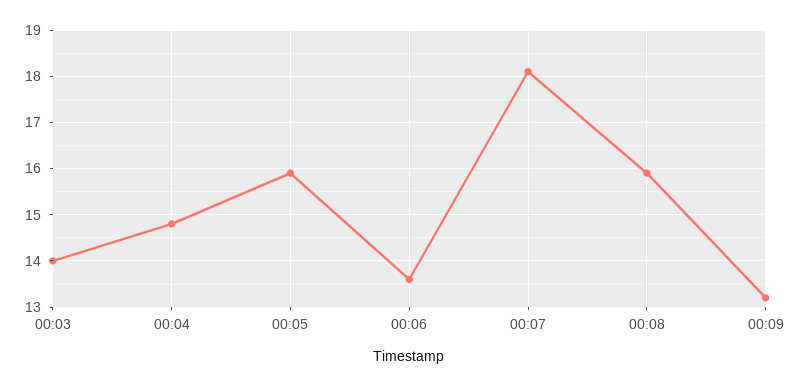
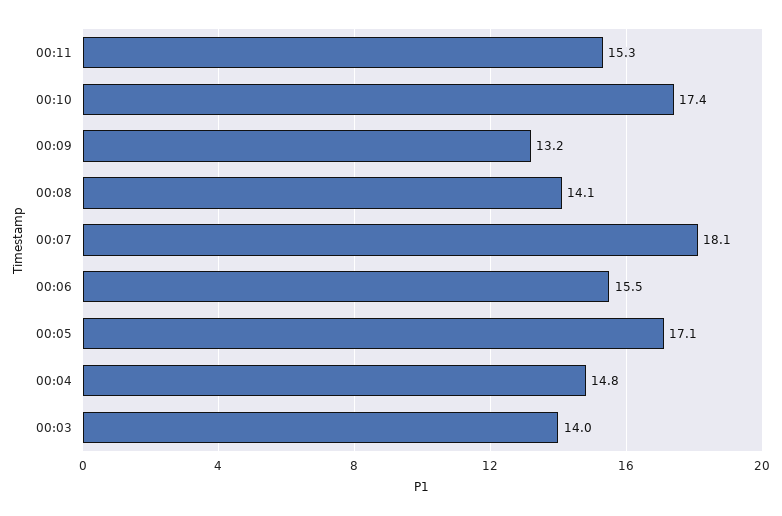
00:05: 16 -> 17.1
00:06: 13.5 -> 15.5
00:08: 16 -> 14.1
00:11: none -> 15.3
00:10: none -> 17.4

